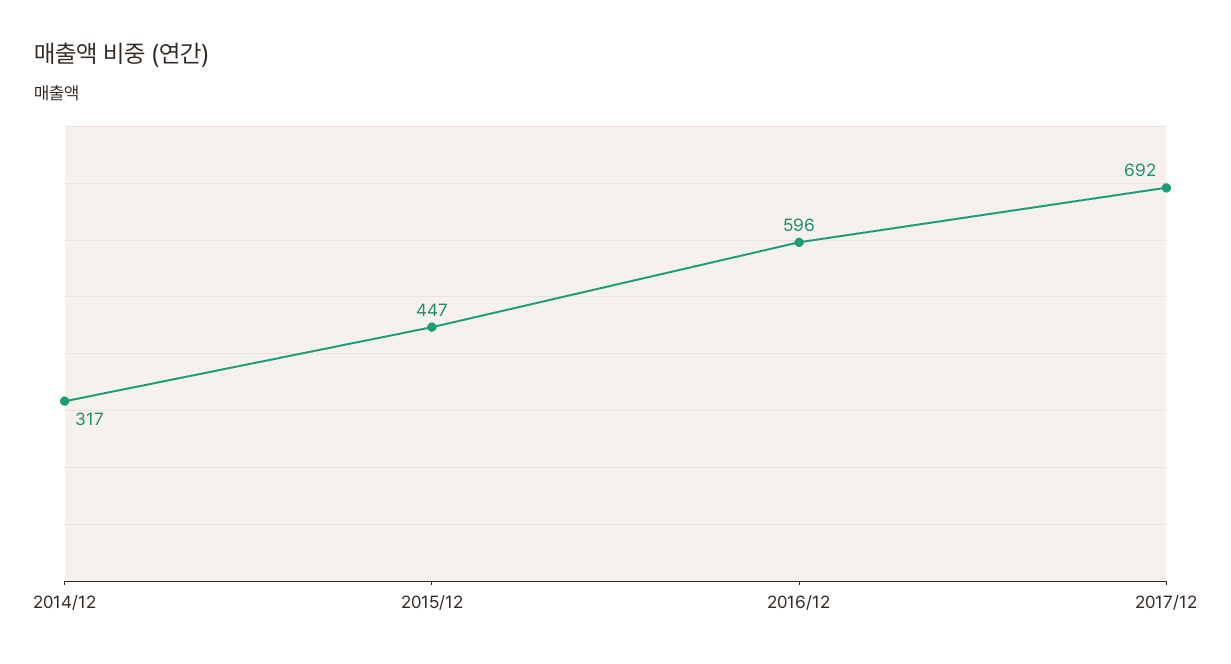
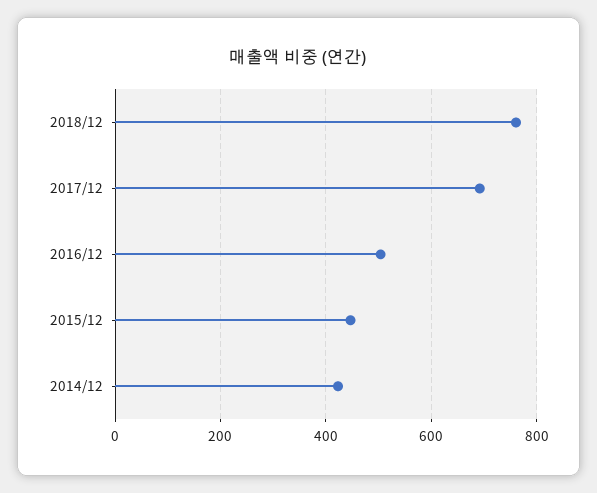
2014/12: 317 -> 420
2016/12: 596 -> 500
2018/12: none -> 760

